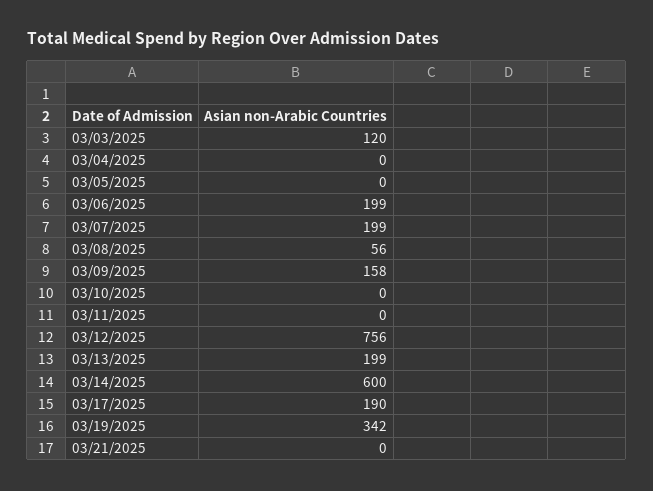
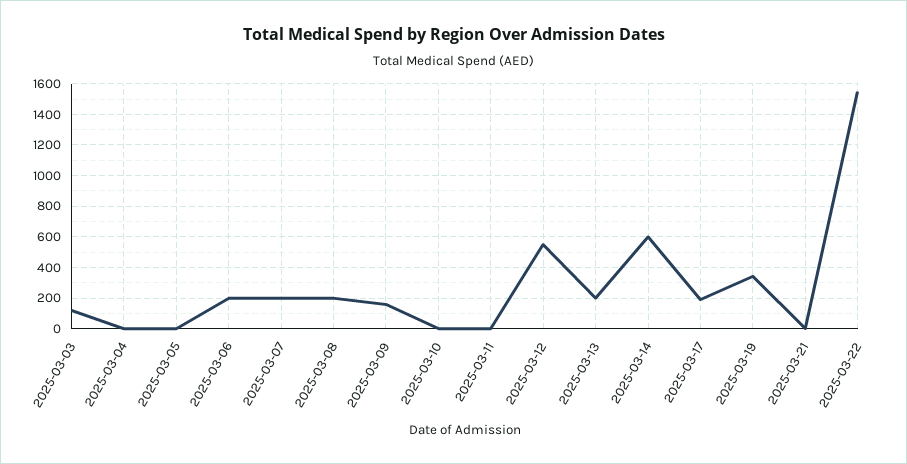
03/08/2025: 56 -> 200
03/12/2025: 756 -> 550
2025-03-22: none -> 1550

